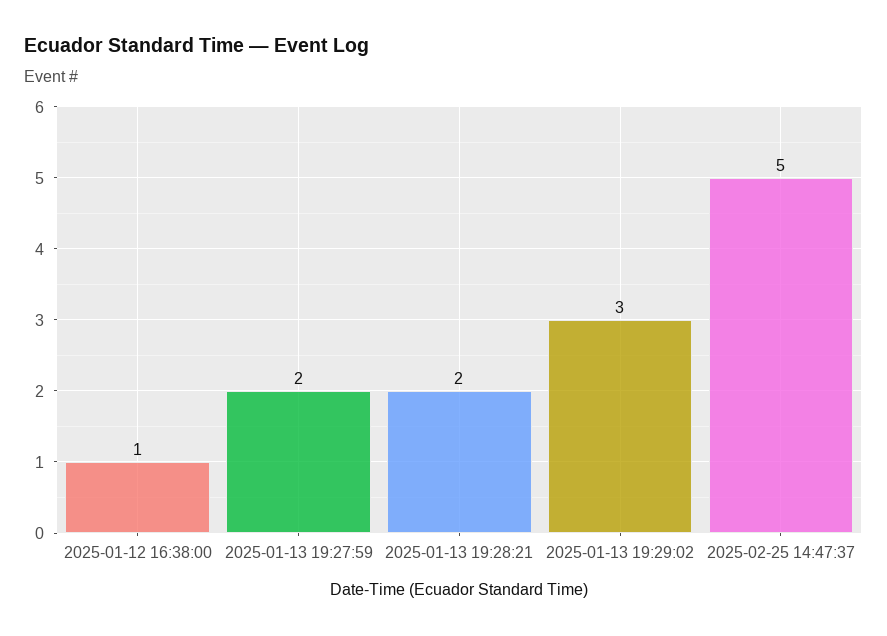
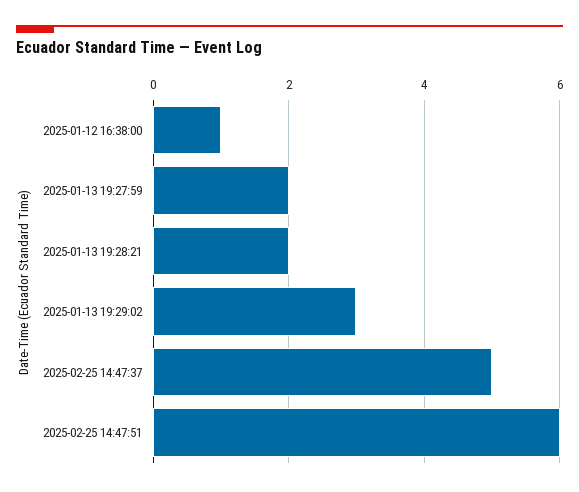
2025-02-25 14:47:51: none -> 6

